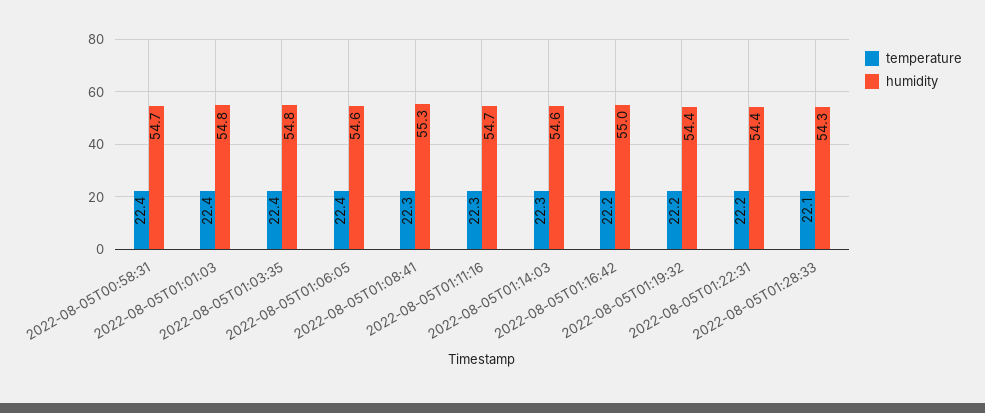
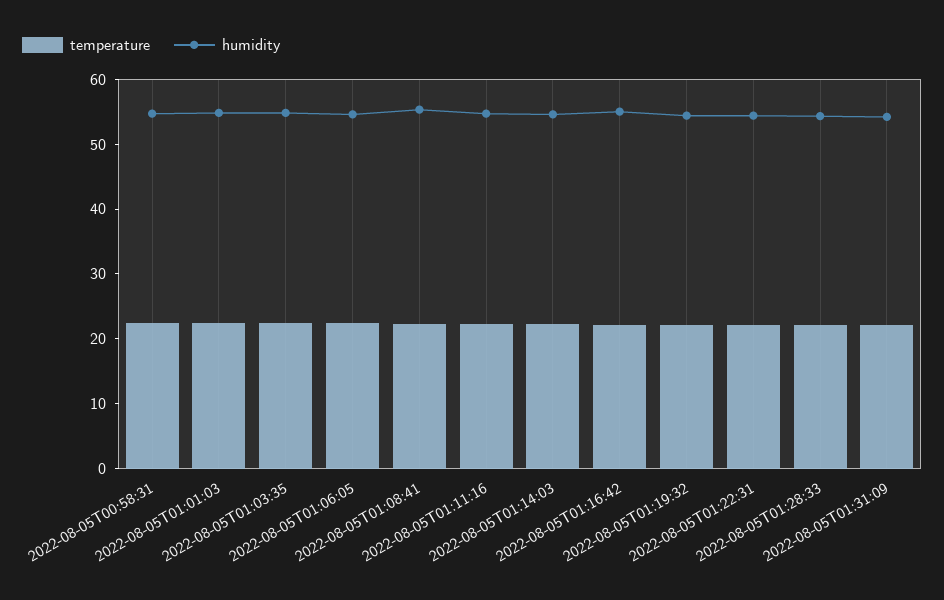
temperature, 2022-08-05T01:31:09: none -> 22
humidity, 2022-08-05T01:31:09: none -> 54

